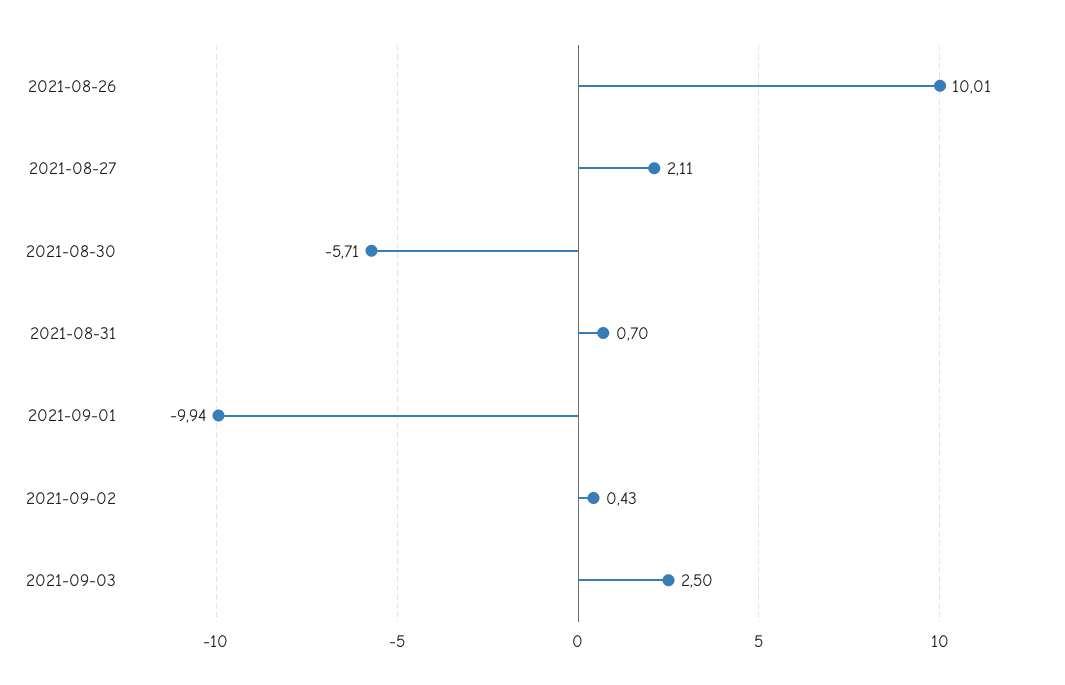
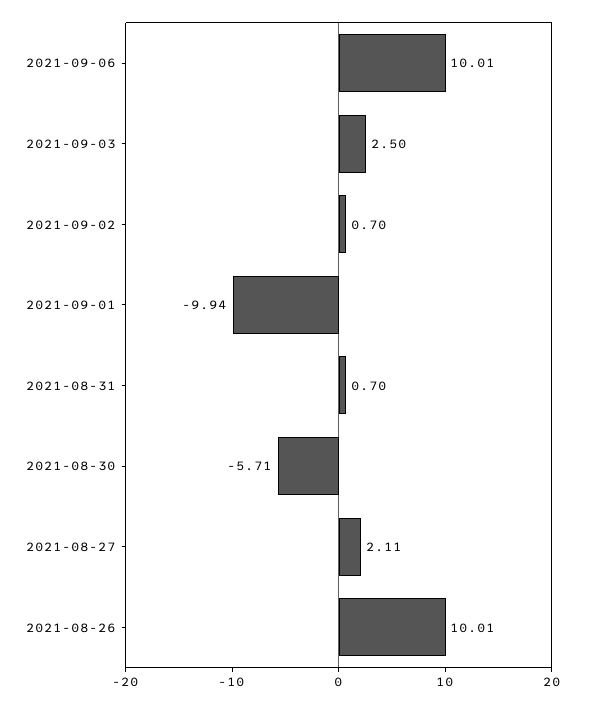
2021-09-02: 0.43 -> 0.7
2021-09-06: none -> 10.01

